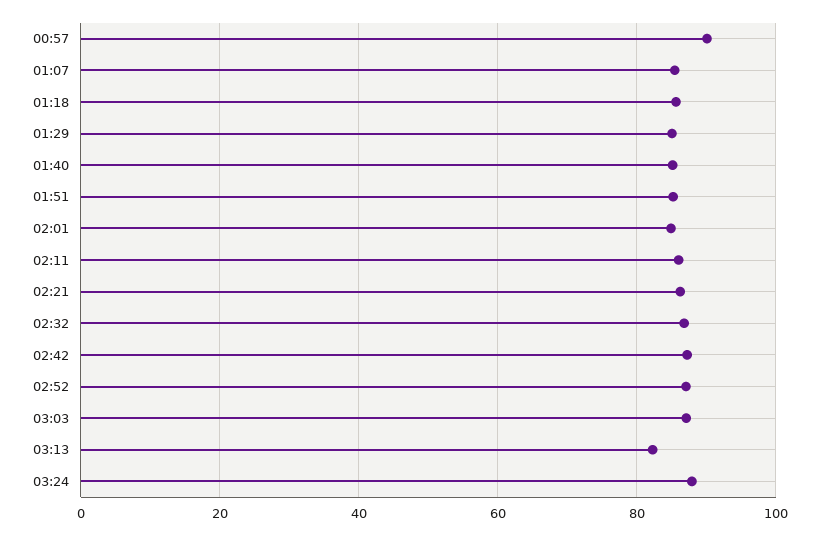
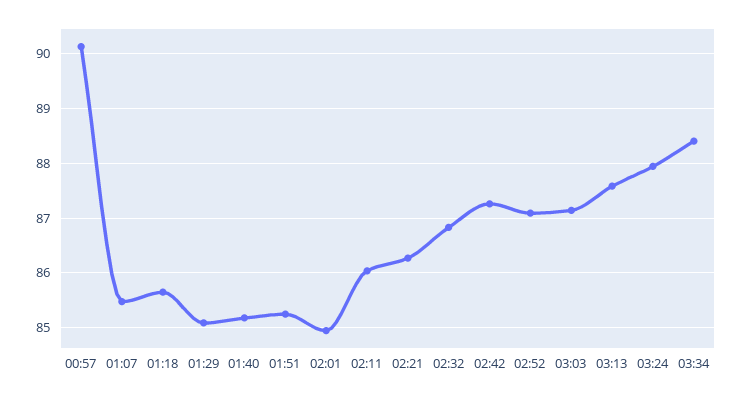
03:13: 82 -> 87.6
03:34: none -> 88.4

